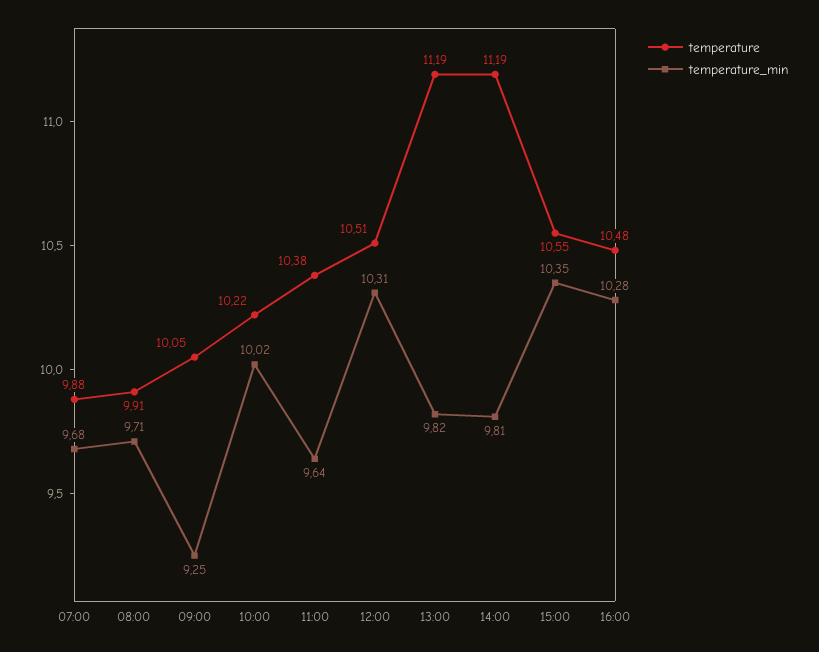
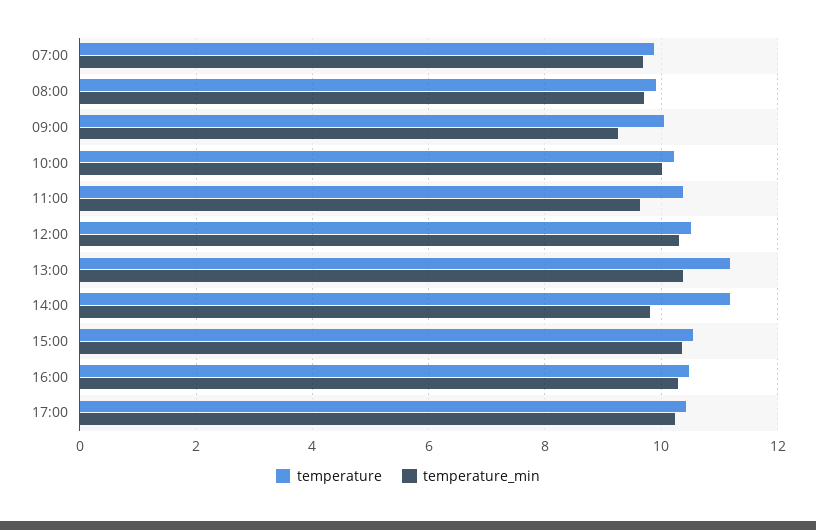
temperature_min, 13:00: 9.82 -> 10.4
temperature, 17:00: none -> 10.4
temperature_min, 17:00: none -> 10.2

